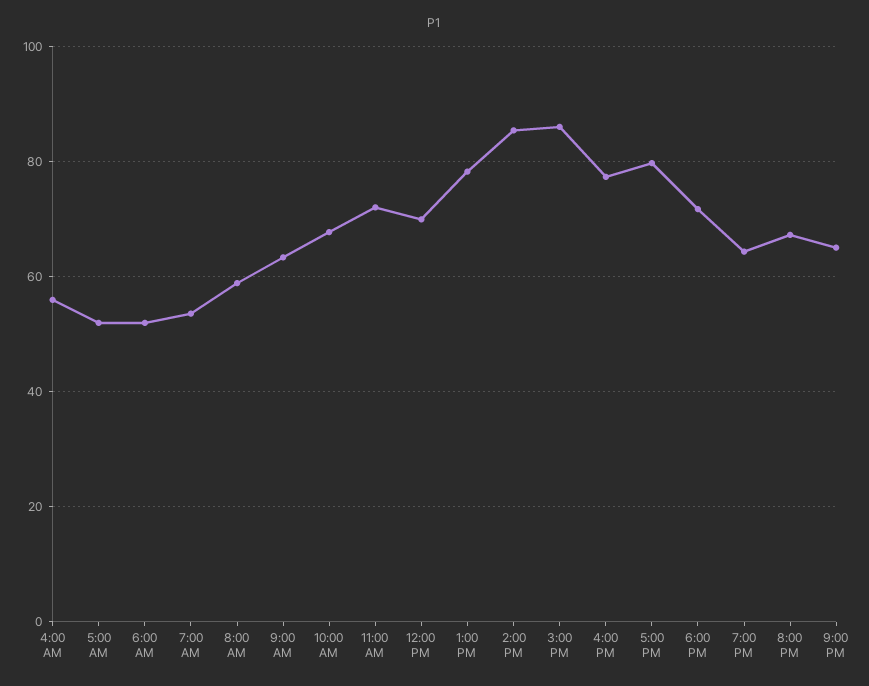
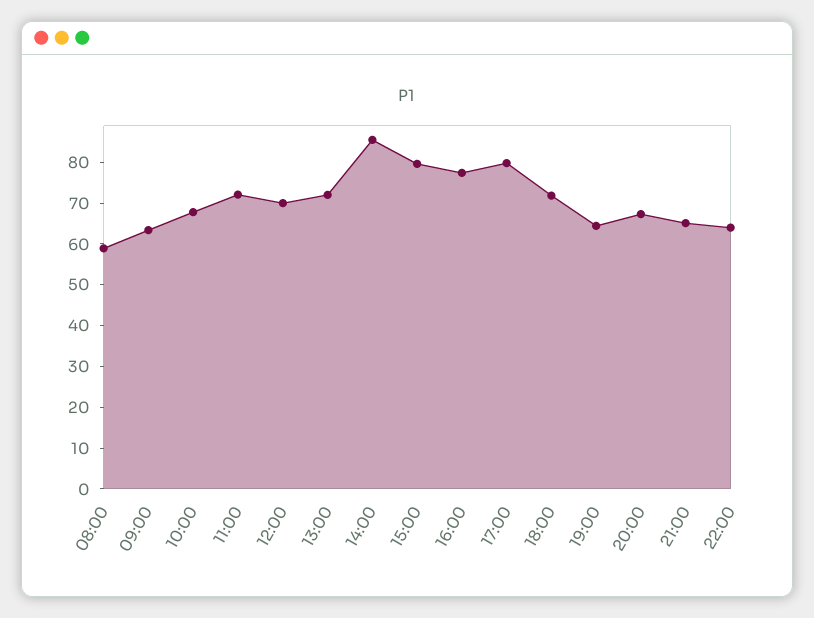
4:00 AM: 56 -> none
5:00 AM: 52 -> none
6:00 AM: 52 -> none
7:00 AM: 54 -> none
1:00 PM: 78 -> 72
3:00 PM: 86 -> 80
22:00: none -> 64

